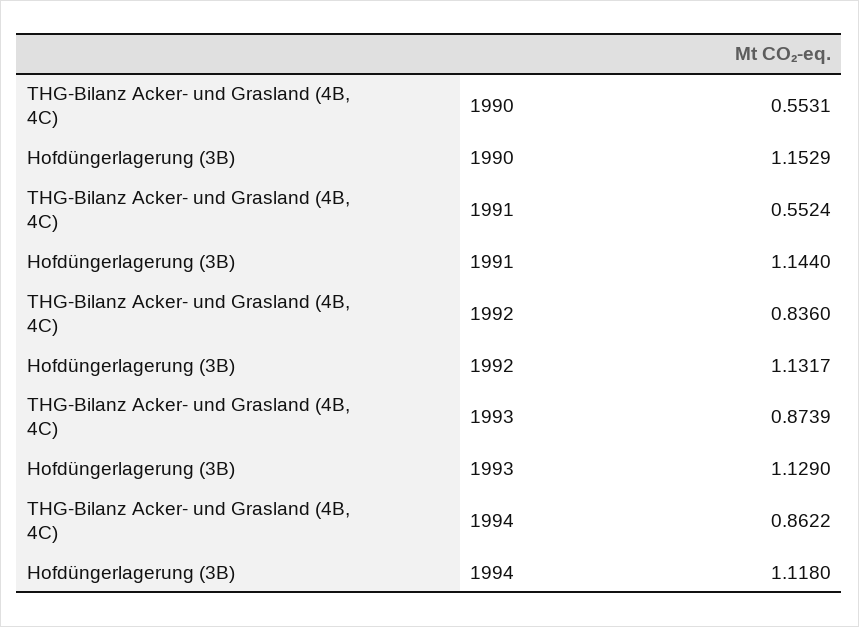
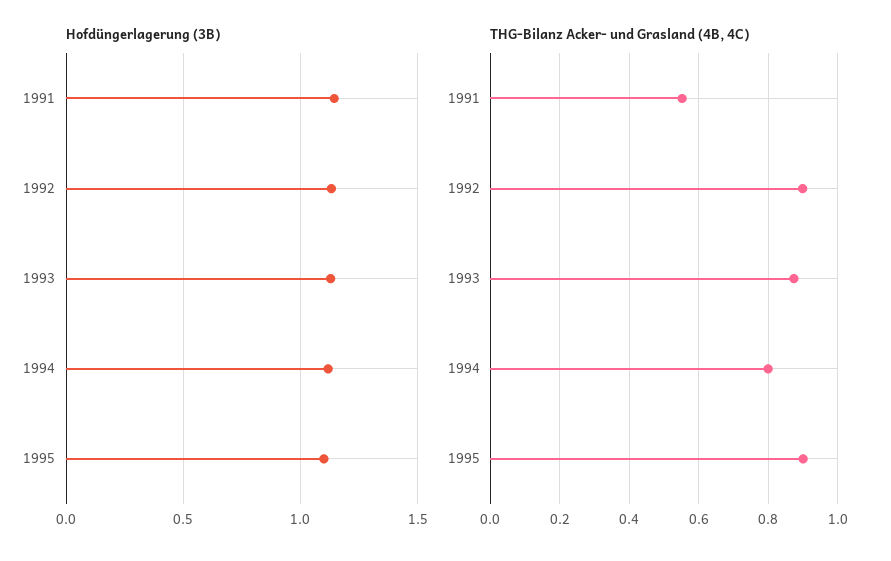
THG-Bilanz Acker- und Grasland (4B, 4C), 1990: 0.5531 -> none
Hofdüngerlagerung (3B), 1990: 1.1529 -> none
THG-Bilanz Acker- und Grasland (4B, 4C), 1992: 0.836 -> 0.9
THG-Bilanz Acker- und Grasland (4B, 4C), 1994: 0.8622 -> 0.8
Hofdüngerlagerung (3B), 1995: none -> 1.1
THG-Bilanz Acker- und Grasland (4B, 4C), 1995: none -> 0.9

